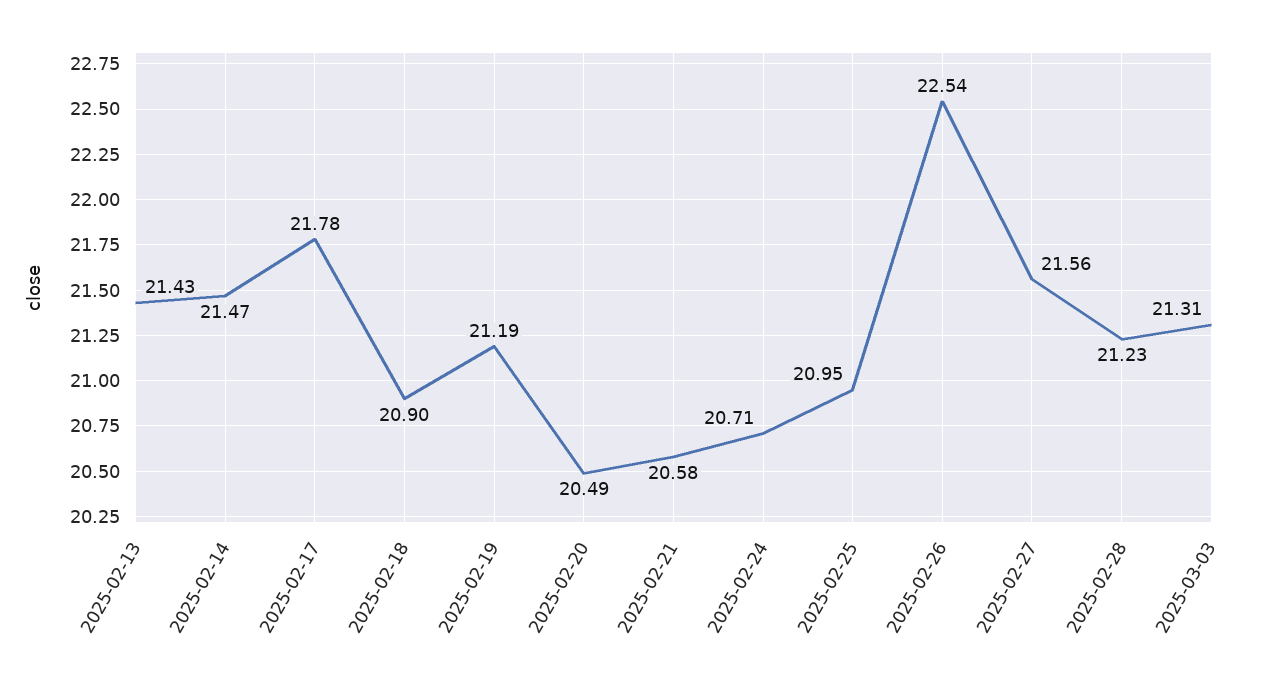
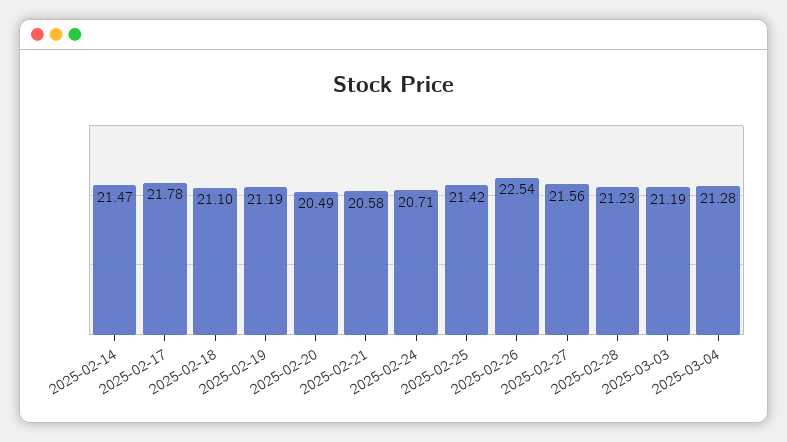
2025-02-13: 21.43 -> none
2025-02-18: 20.9 -> 21.1
2025-02-25: 20.95 -> 21.42
2025-03-03: 21.31 -> 21.19
2025-03-04: none -> 21.28

